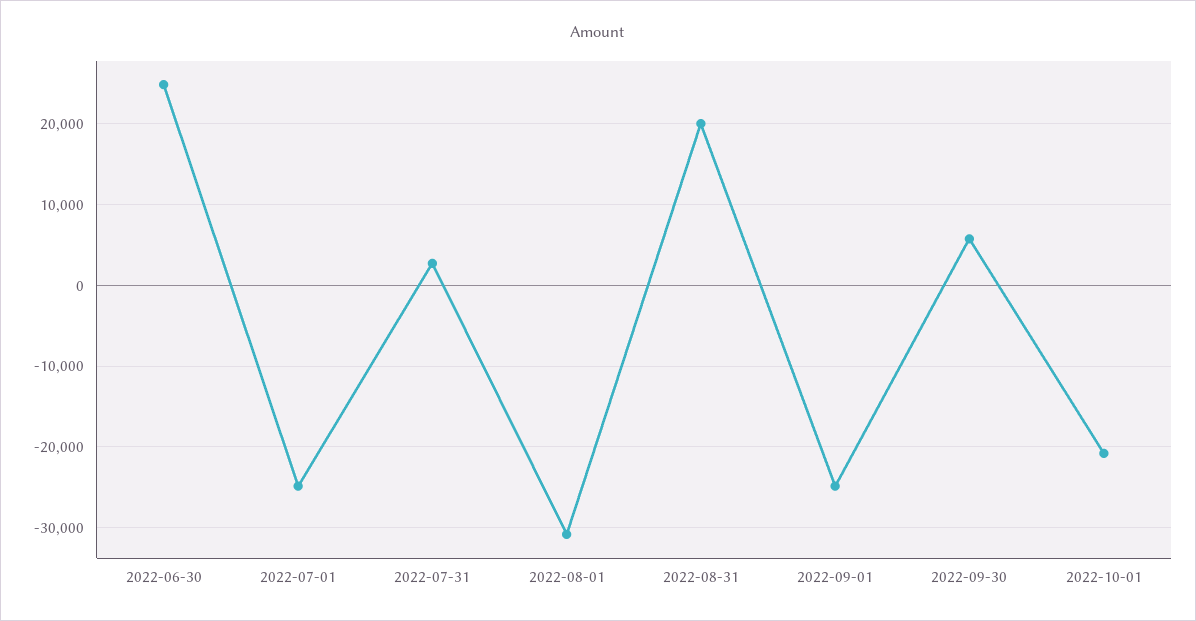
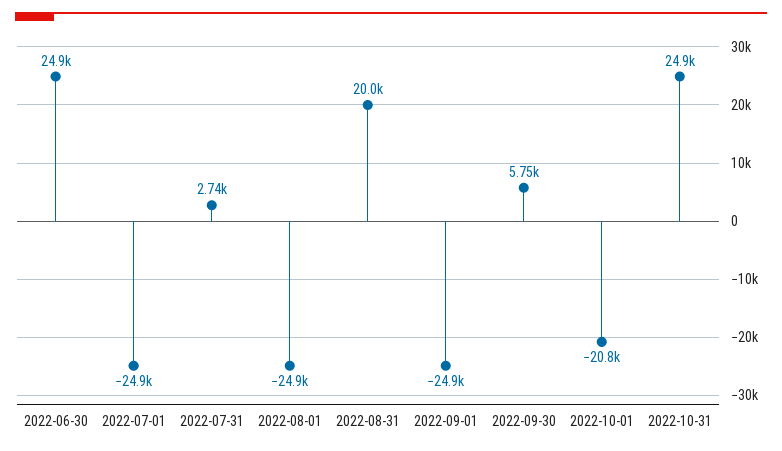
2022-08-01: -31000 -> -24900
2022-10-31: none -> 24900

